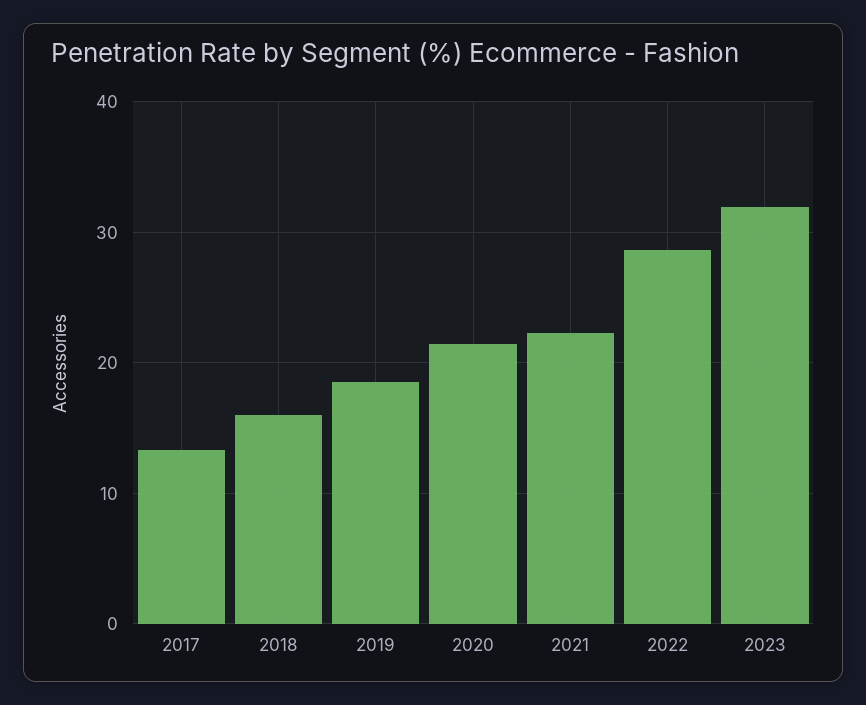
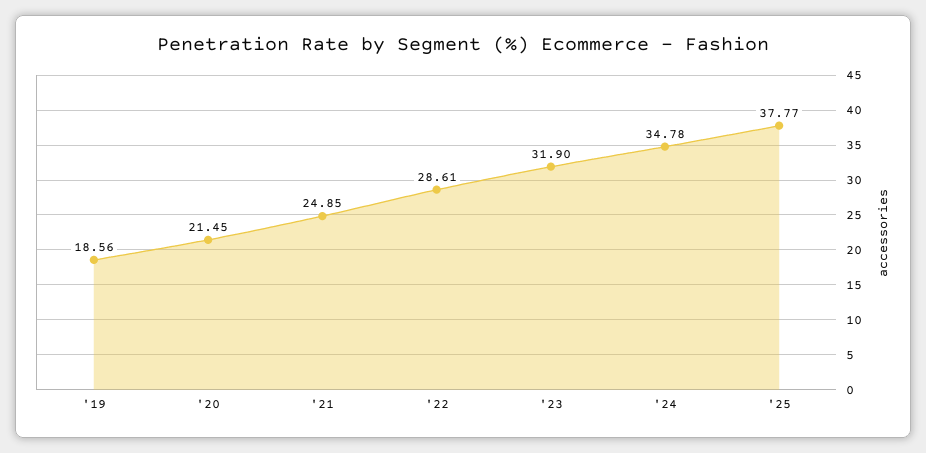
2017: 13 -> none
2018: 16 -> none
2021: 22 -> 24.85
'24: none -> 34.78
'25: none -> 37.77

